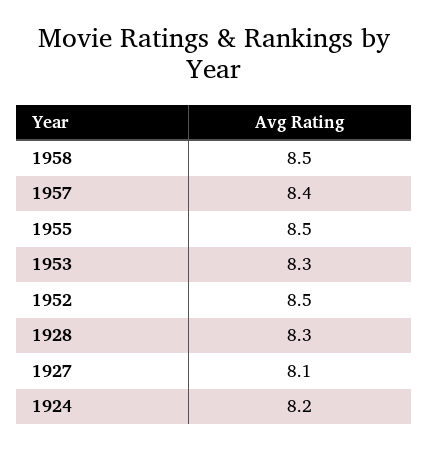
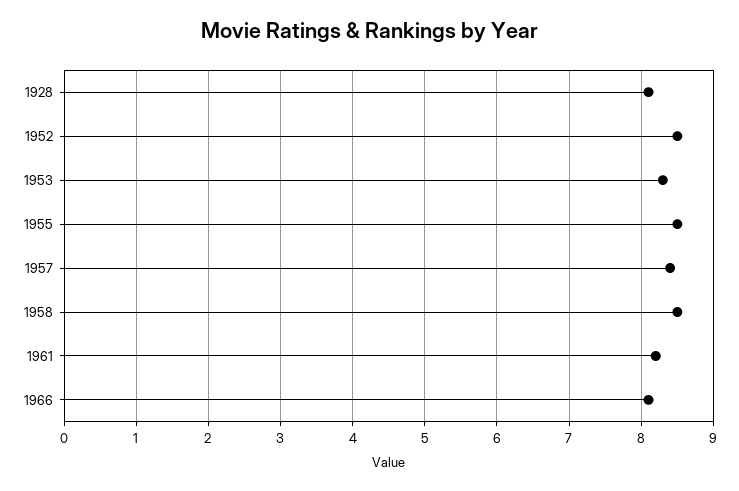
1928: 8.3 -> 8.1
1927: 8.1 -> none
1924: 8.2 -> none
1961: none -> 8.2
1966: none -> 8.1

